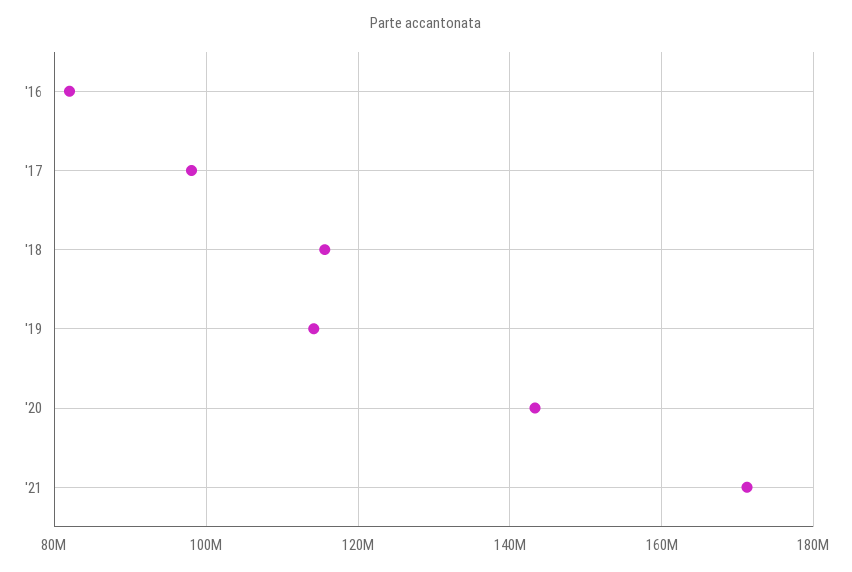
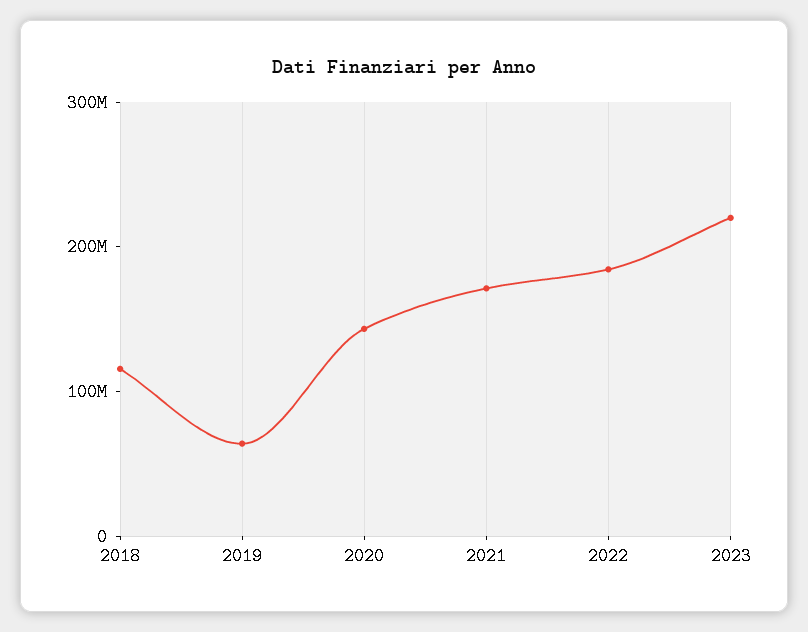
'16: 82000000 -> none
'17: 98000000 -> none
'19: 114000000 -> 60000000
2022: none -> 180000000
2023: none -> 220000000

